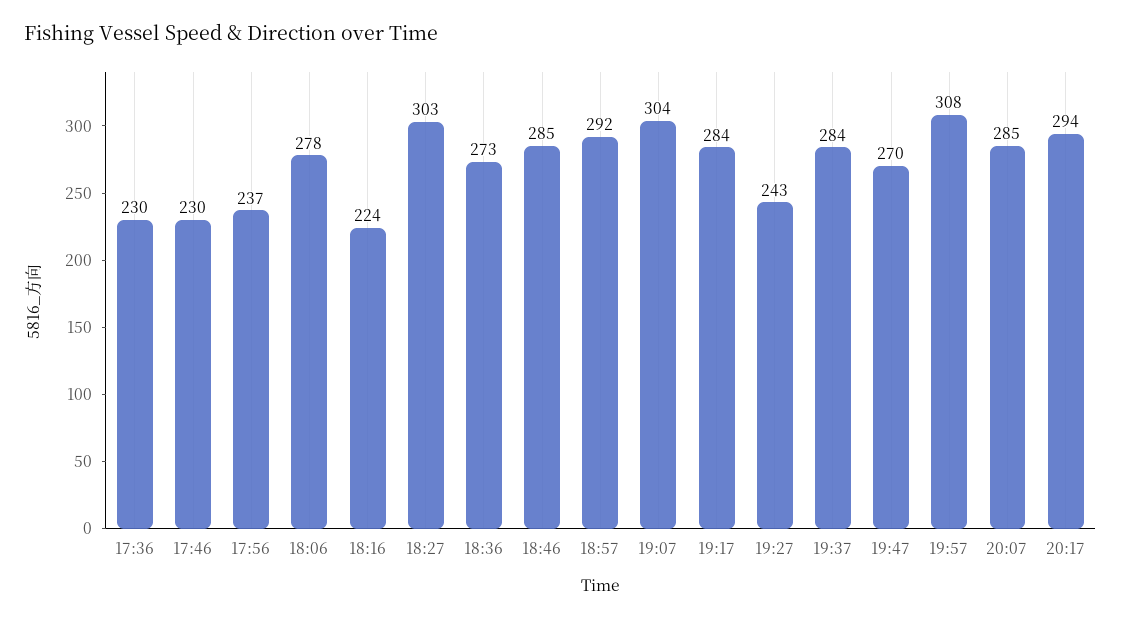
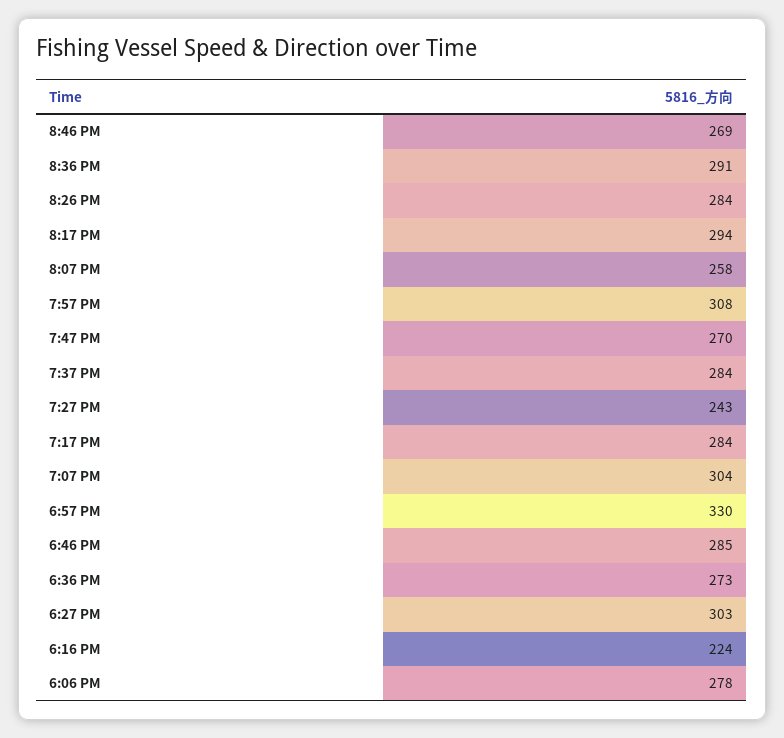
17:36: 230 -> none
17:46: 230 -> none
17:56: 237 -> none
18:57: 292 -> 330
20:07: 285 -> 258
8:46 PM: none -> 269
8:36 PM: none -> 291
8:26 PM: none -> 284

